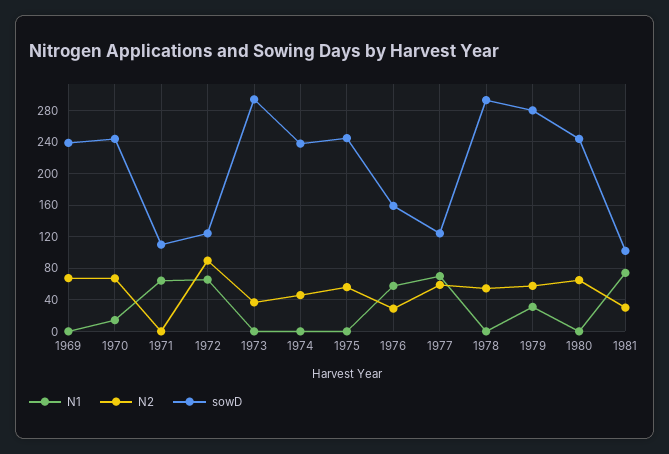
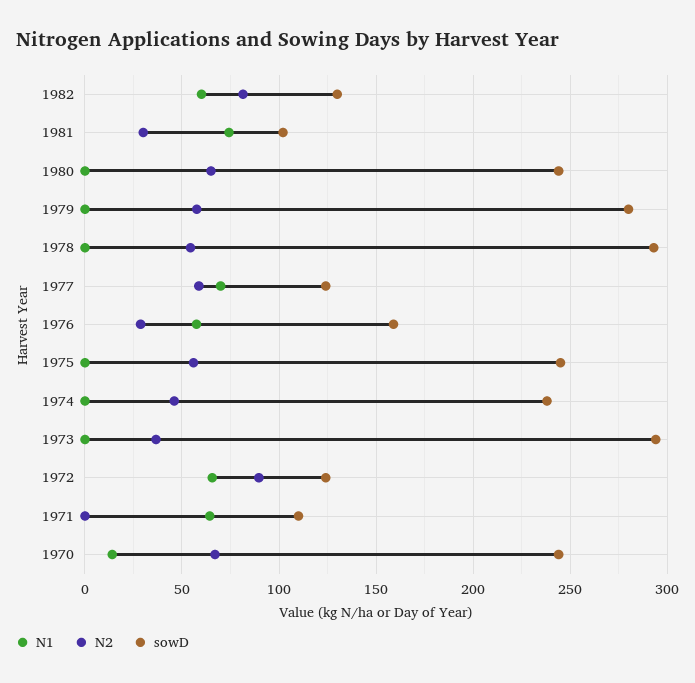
N1, 1969: 0 -> none
N2, 1969: 70 -> none
sowD, 1969: 240 -> none
N1, 1979: 30 -> 0
N1, 1982: none -> 60
N2, 1982: none -> 80
sowD, 1982: none -> 130

